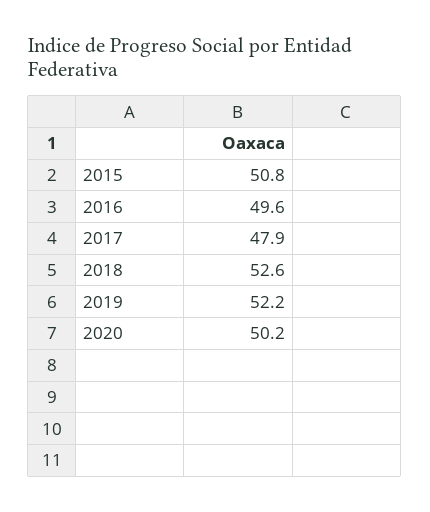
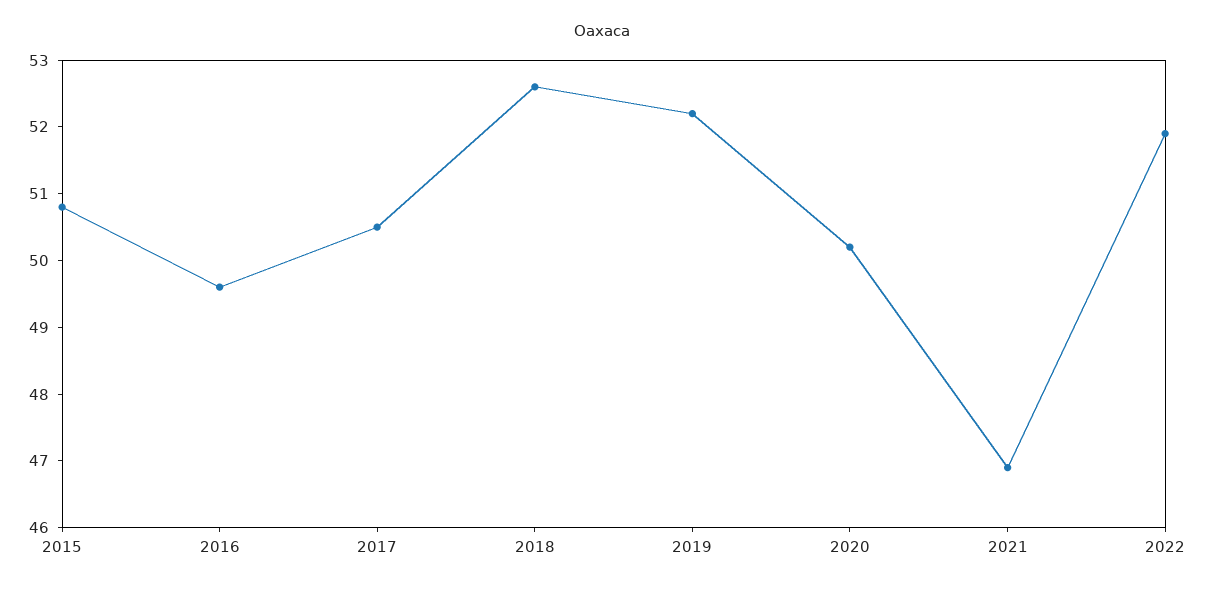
2017: 47.9 -> 50.5
2021: none -> 47
2022: none -> 52

